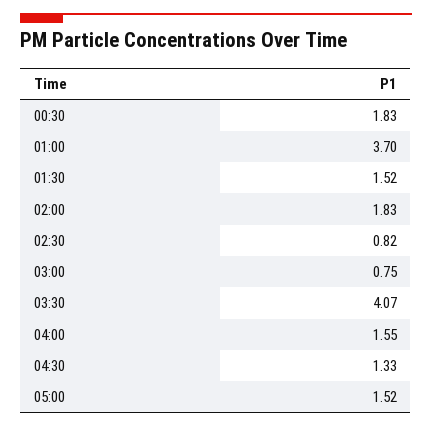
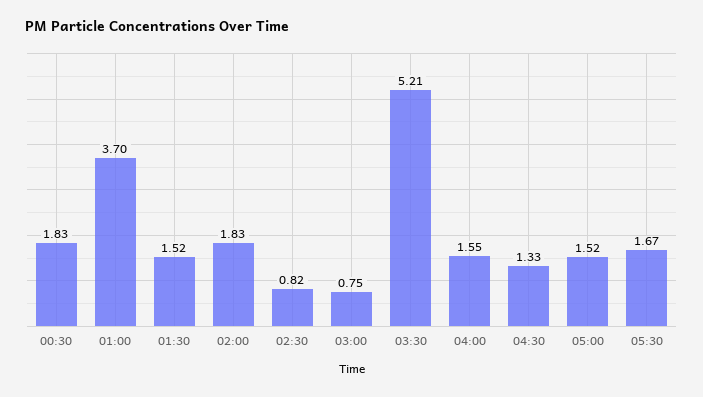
03:30: 4.07 -> 5.21
05:30: none -> 1.67

